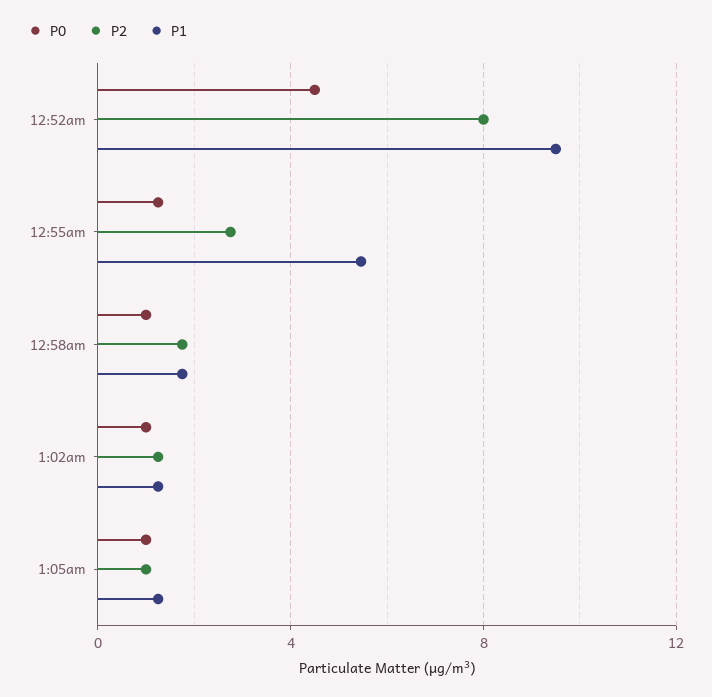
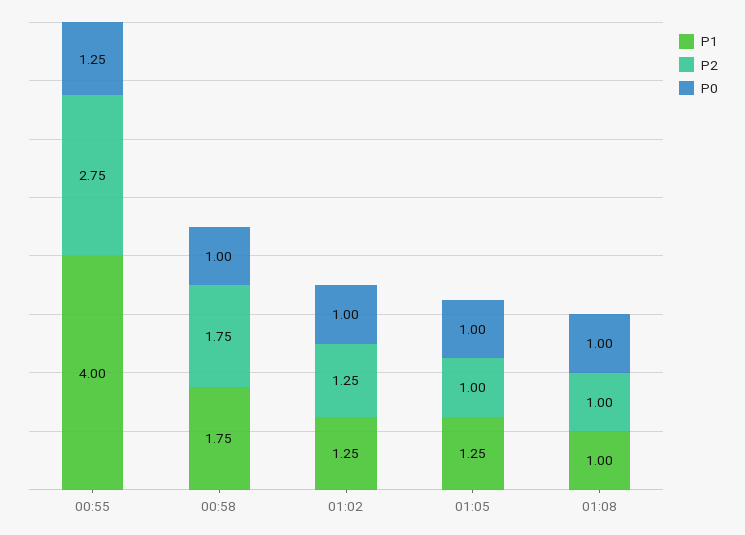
P0, 12:52am: 4.5 -> none
P2, 12:52am: 8 -> none
P1, 12:52am: 9.5 -> none
P1, 12:55am: 5.5 -> 4
P1, 01:08: none -> 1
P2, 01:08: none -> 1
P0, 01:08: none -> 1

